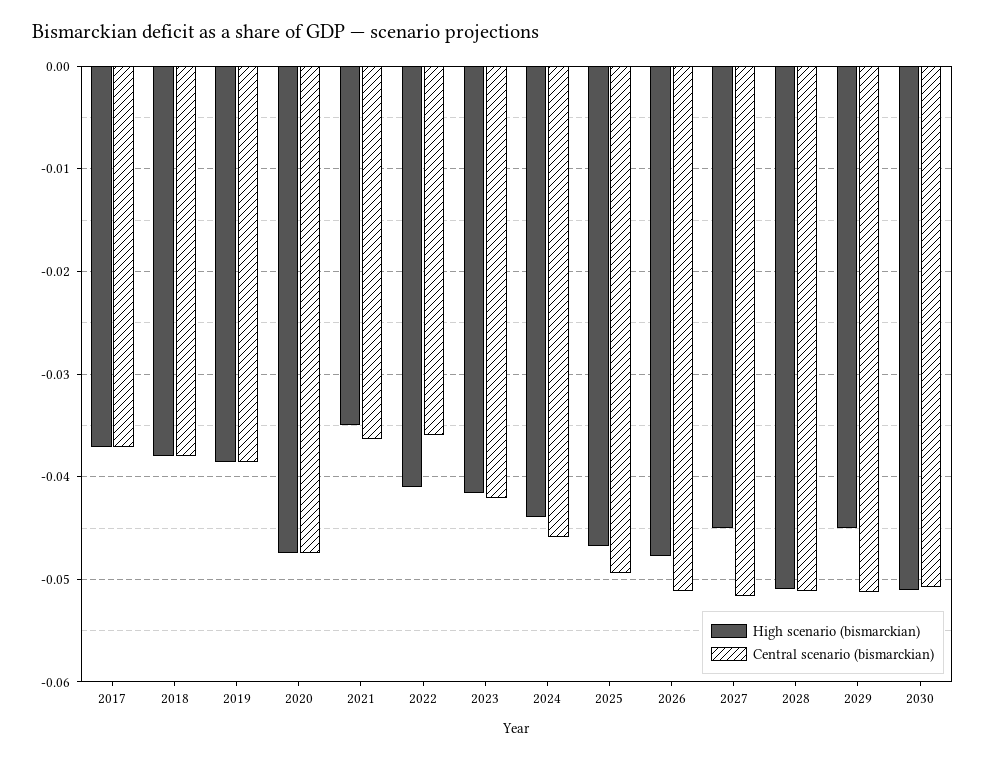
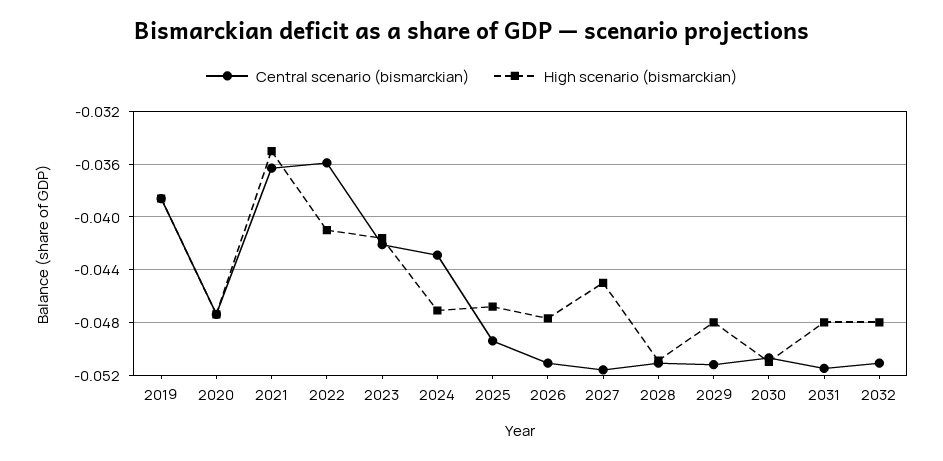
High scenario (bismarckian), 2017: -0.037 -> none
Central scenario (bismarckian), 2017: -0.037 -> none
High scenario (bismarckian), 2018: -0.038 -> none
Central scenario (bismarckian), 2018: -0.038 -> none
High scenario (bismarckian), 2024: -0.044 -> -0.047
Central scenario (bismarckian), 2024: -0.046 -> -0.043
High scenario (bismarckian), 2029: -0.045 -> -0.048
Central scenario (bismarckian), 2031: none -> -0.0515
High scenario (bismarckian), 2031: none -> -0.048
Central scenario (bismarckian), 2032: none -> -0.051
High scenario (bismarckian), 2032: none -> -0.048

